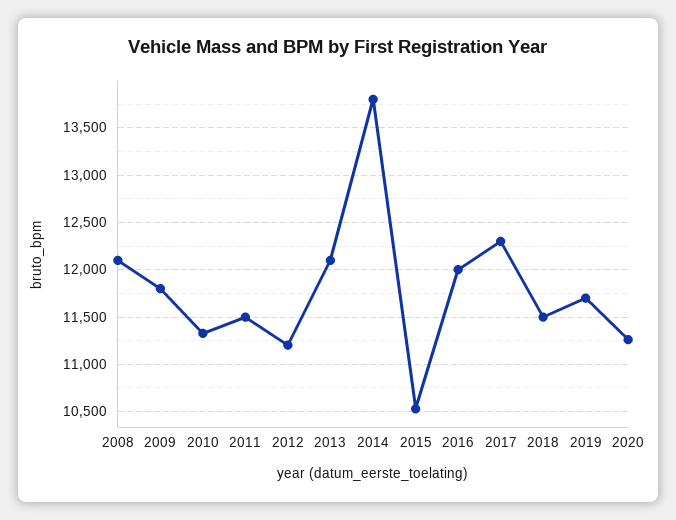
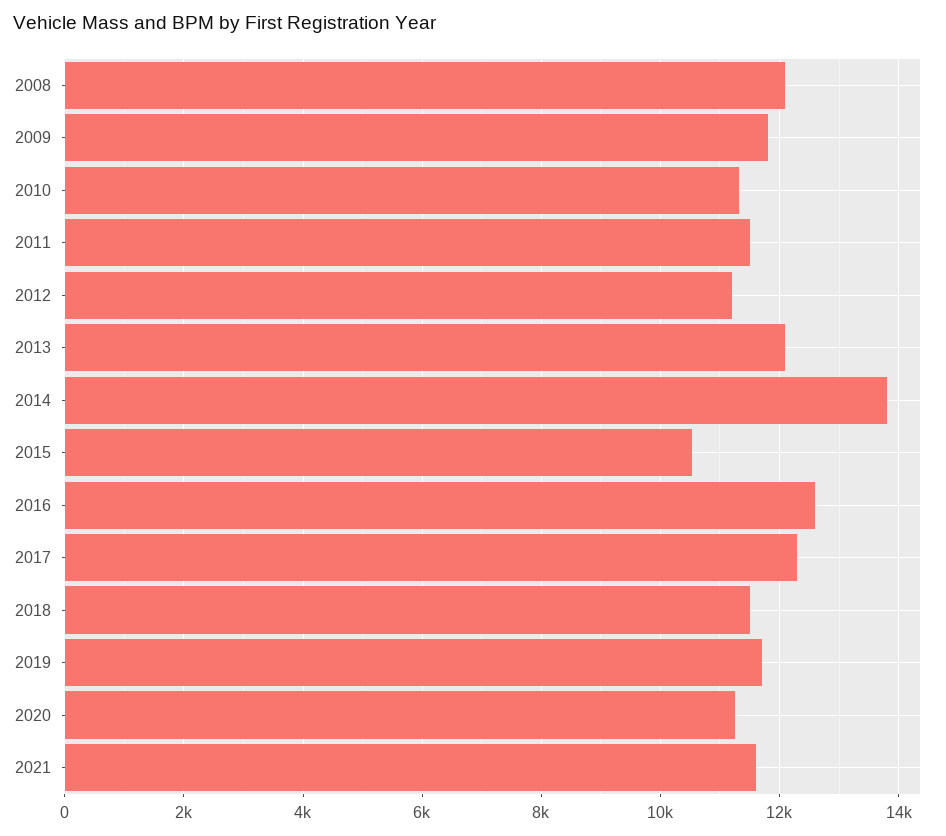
2016: 12000 -> 12600
2021: none -> 11600

